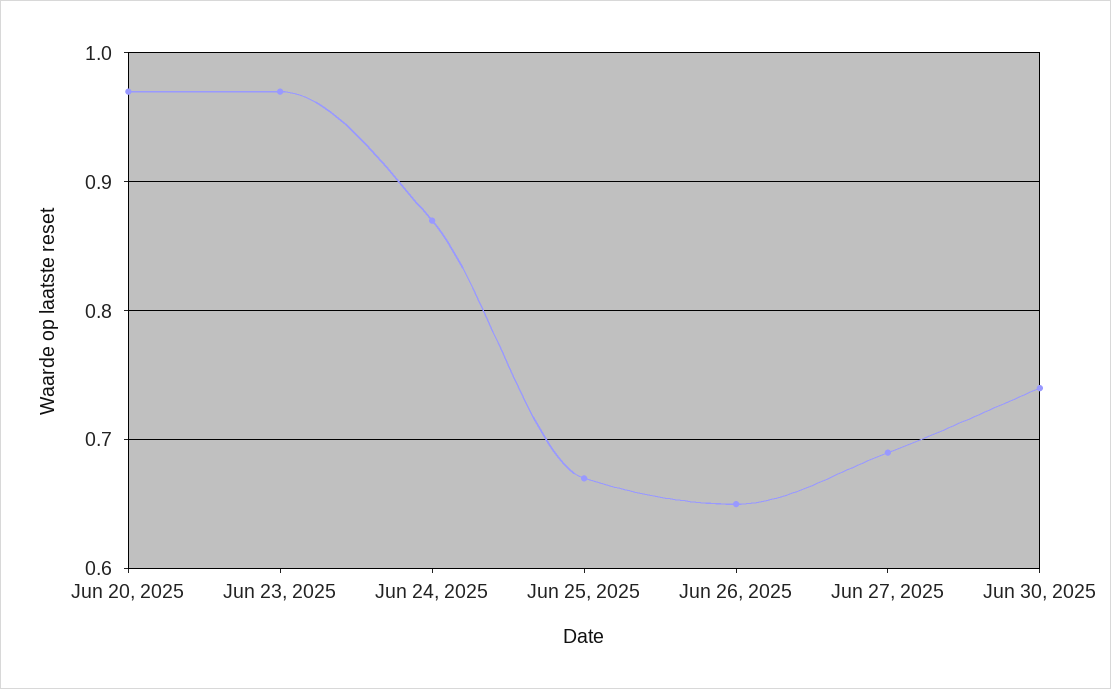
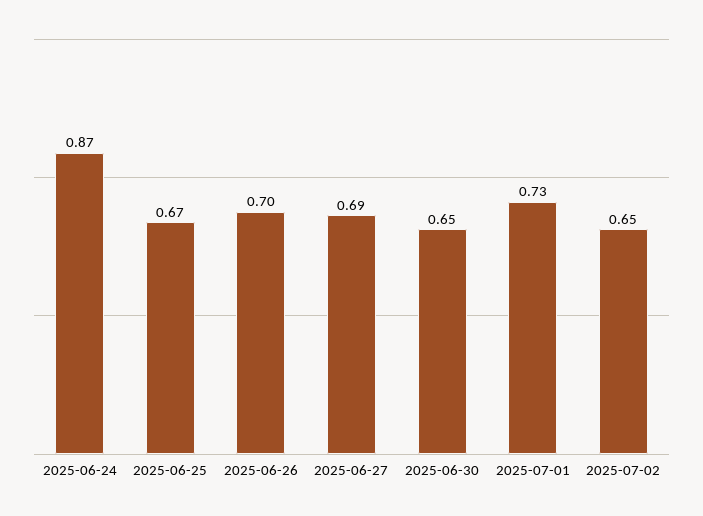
Jun 20, 2025: 0.97 -> none
Jun 23, 2025: 0.97 -> none
Jun 26, 2025: 0.65 -> 0.7
Jun 30, 2025: 0.74 -> 0.65
2025-07-01: none -> 0.73
2025-07-02: none -> 0.65

